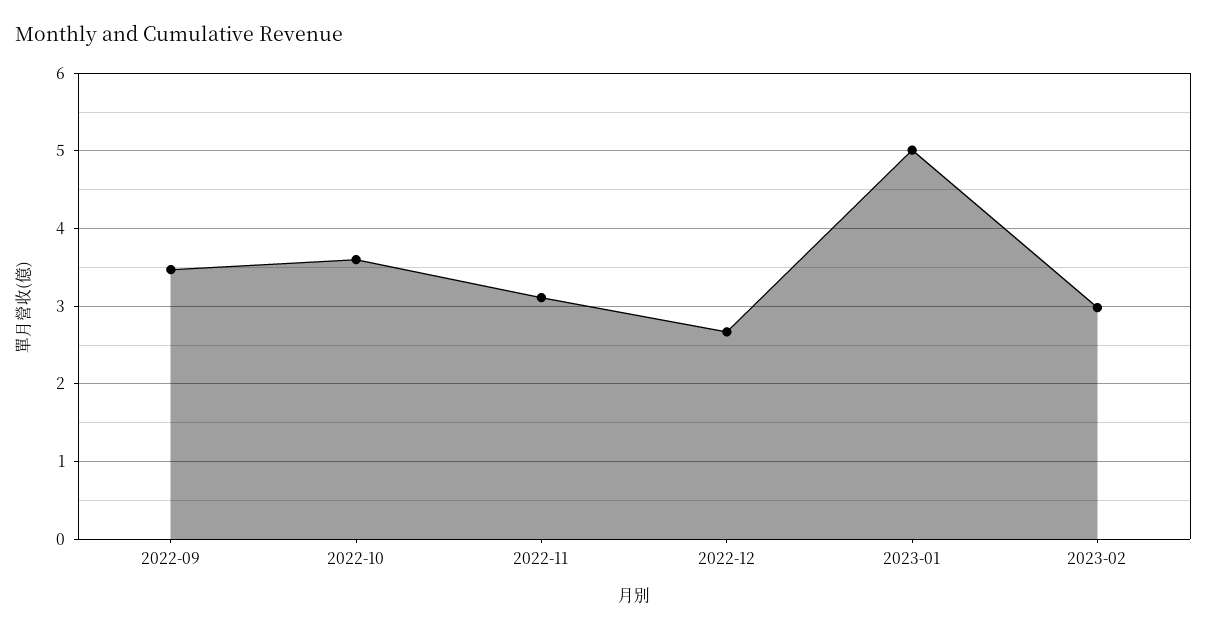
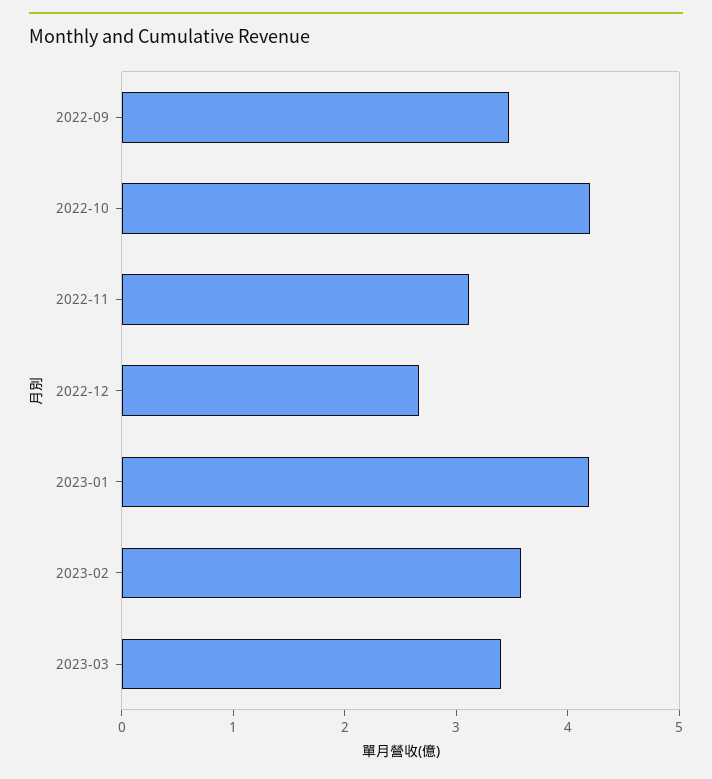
2022-10: 3.6 -> 4.2
2023-01: 5 -> 4.2
2023-02: 3 -> 3.6
2023-03: none -> 3.4

